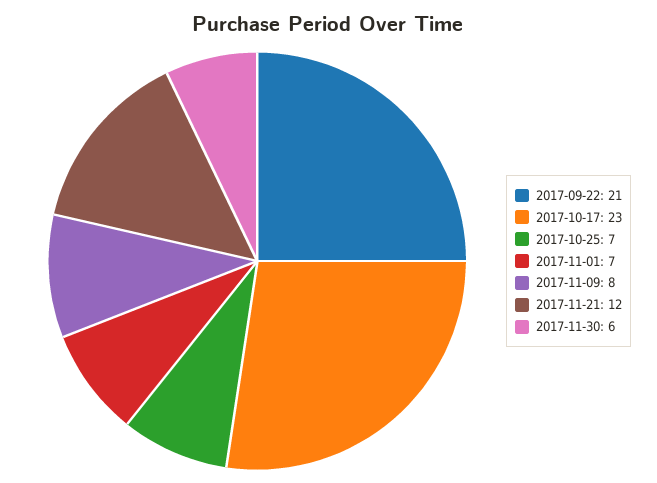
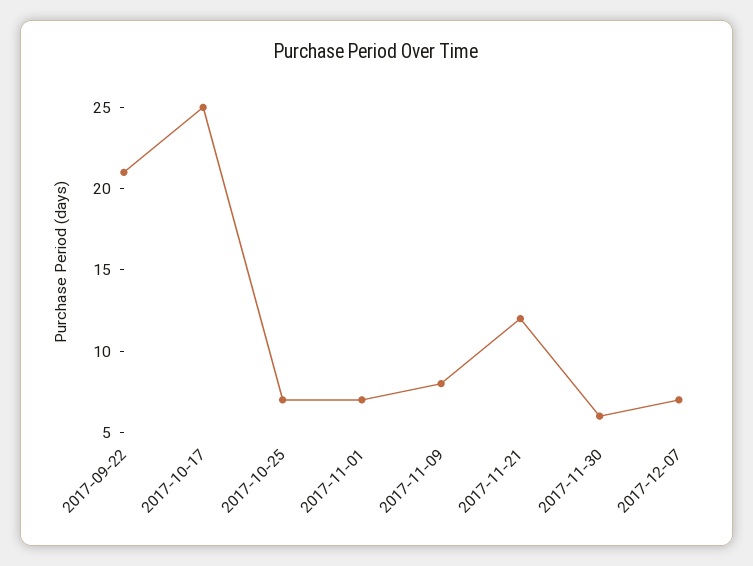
2017-10-17: 23 -> 25
2017-12-07: none -> 7

